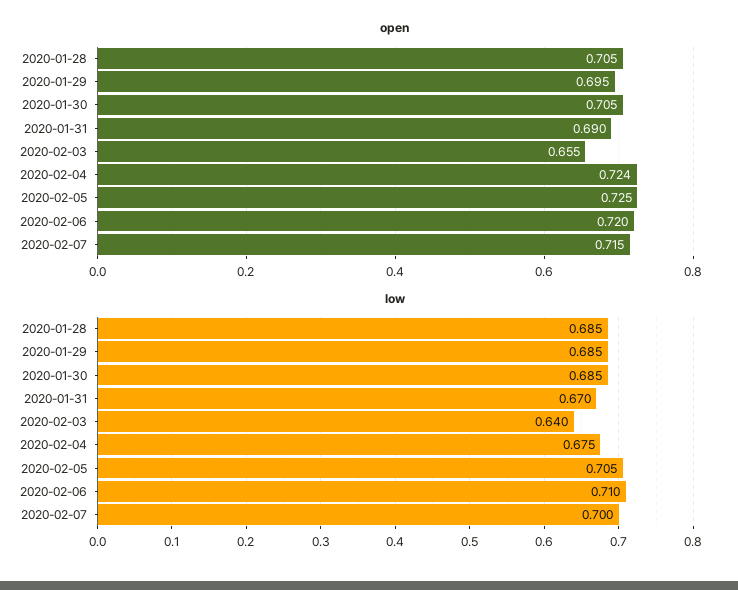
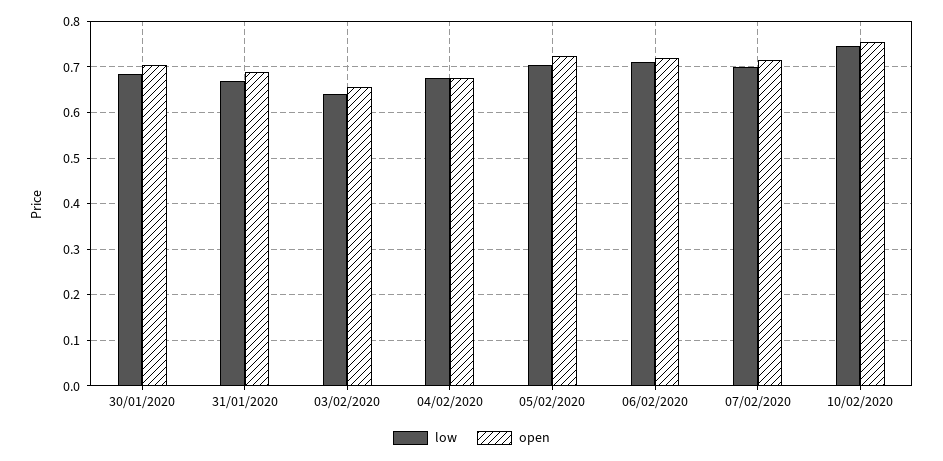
open, 2020-01-28: 0.705 -> none
open, 2020-01-29: 0.695 -> none
open, 2020-02-04: 0.724 -> 0.68
low, 2020-01-28: 0.685 -> none
low, 2020-01-29: 0.685 -> none
low, 10/02/2020: none -> 0.74
open, 10/02/2020: none -> 0.76

